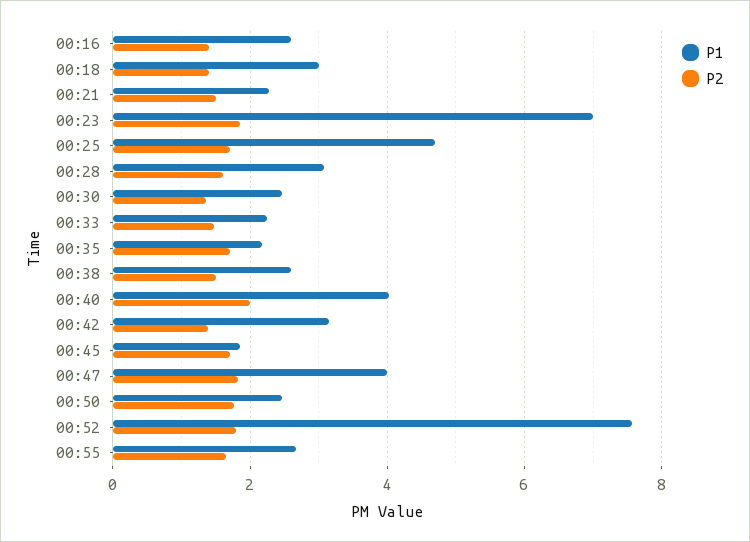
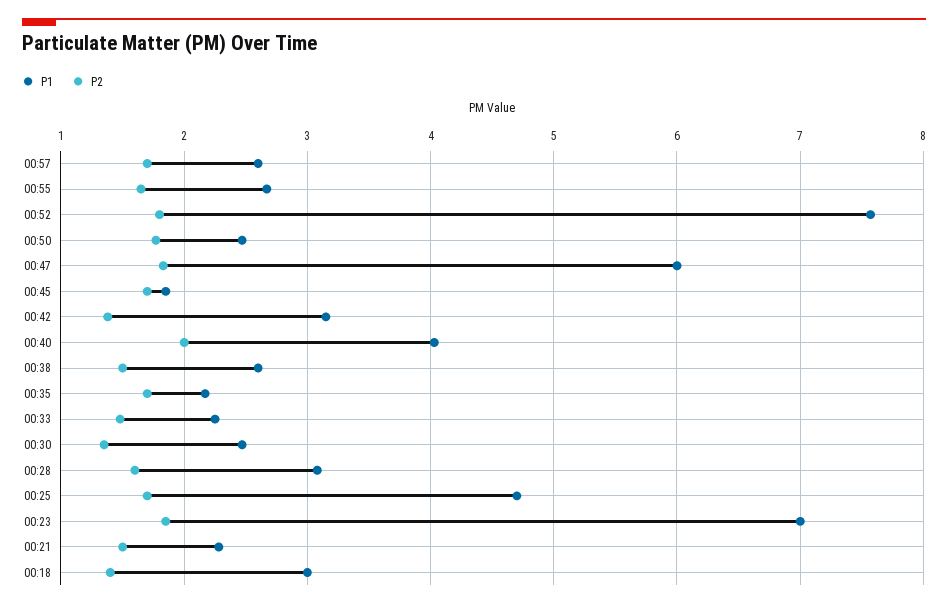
P1, 00:16: 2.6 -> none
P2, 00:16: 1.4 -> none
P1, 00:47: 4 -> 6
P1, 00:57: none -> 2.6
P2, 00:57: none -> 1.7

